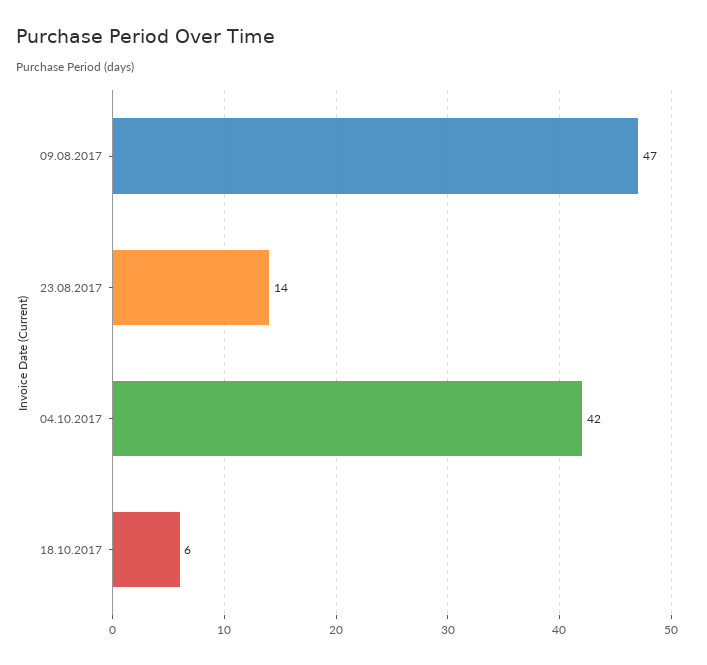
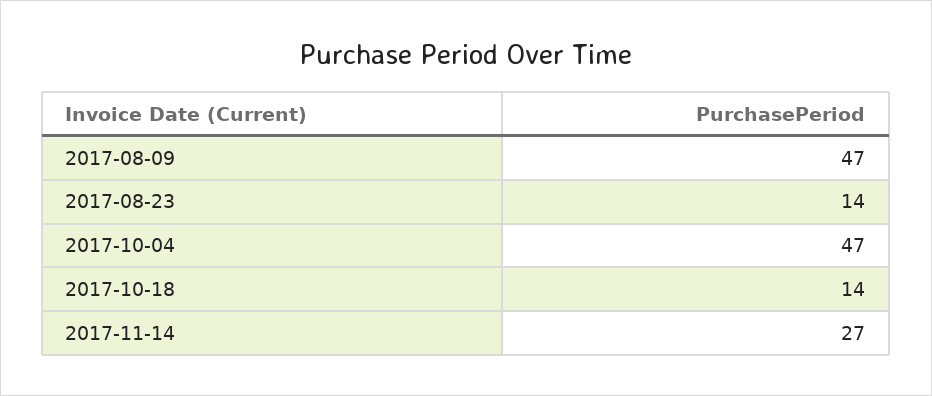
04.10.2017: 42 -> 47
18.10.2017: 6 -> 14
2017-11-14: none -> 27

